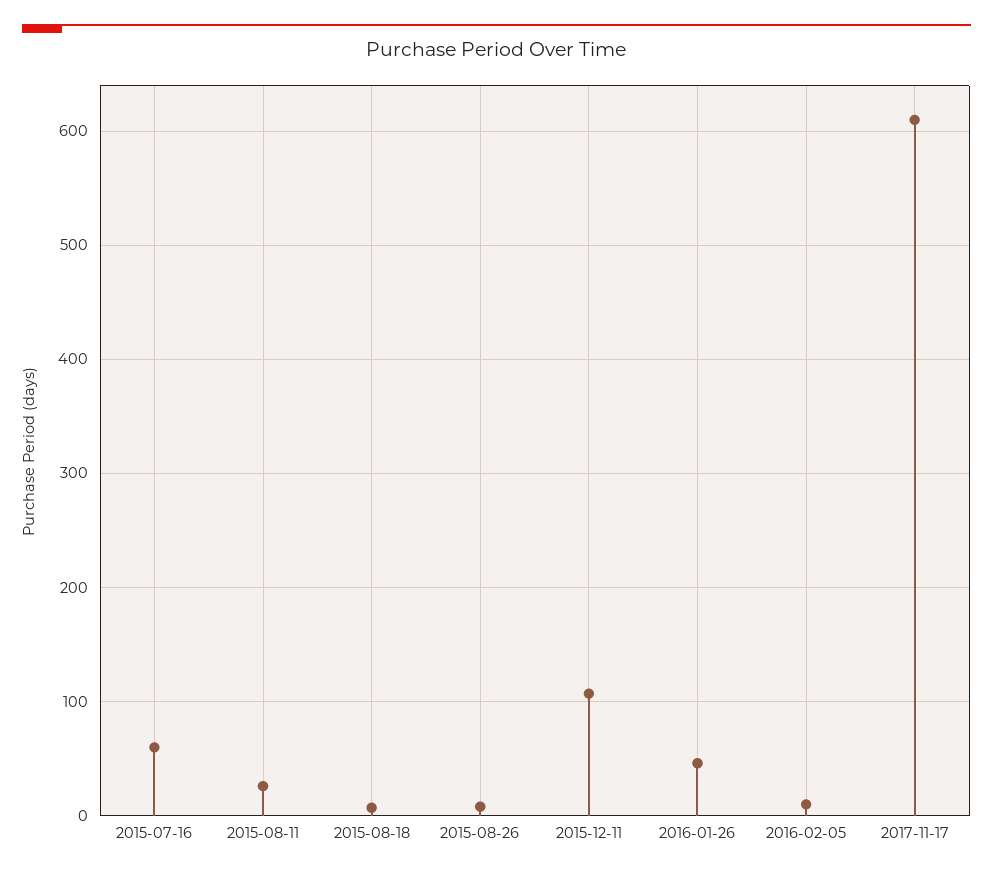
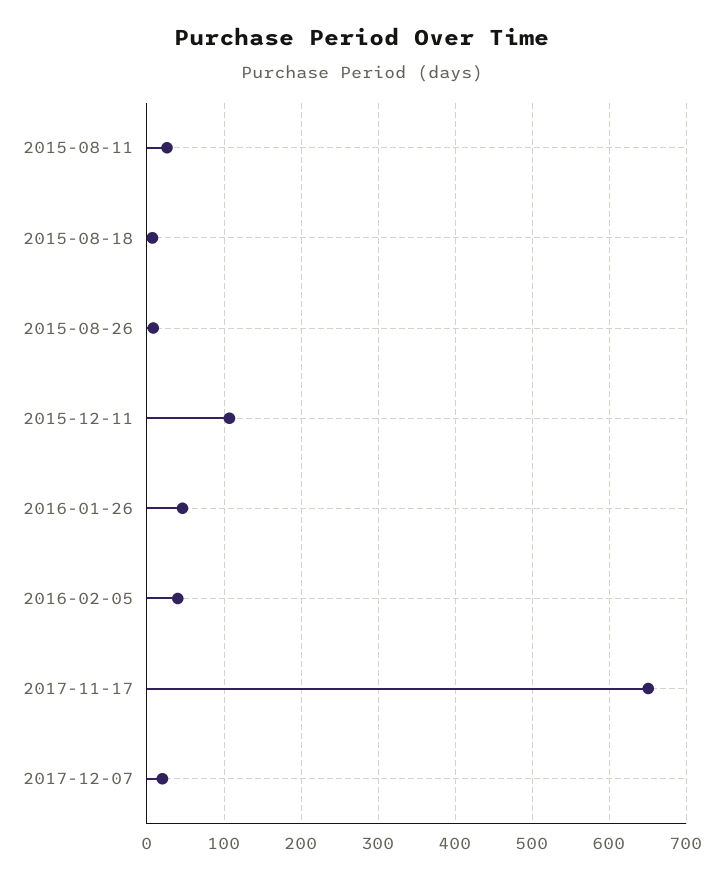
2015-07-16: 60 -> none
2016-02-05: 10 -> 40
2017-11-17: 610 -> 650
2017-12-07: none -> 20

